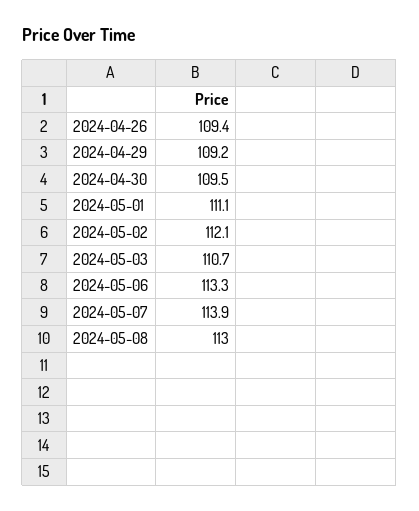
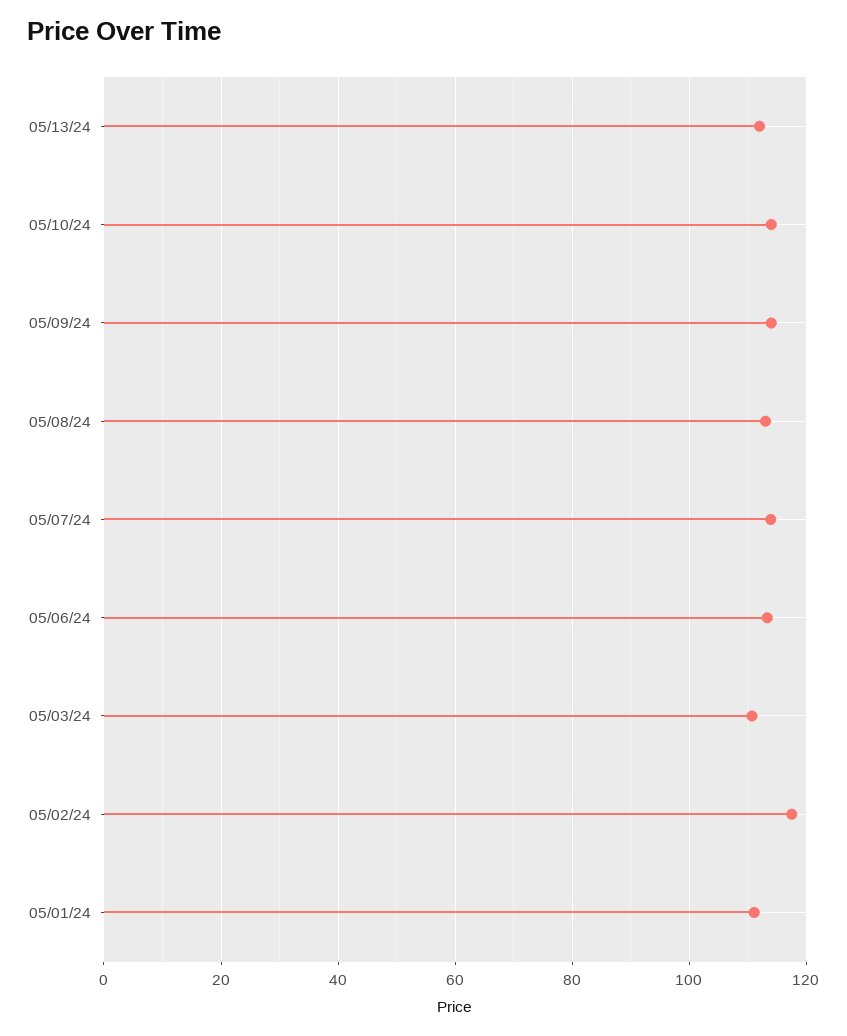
2024-04-26: 109.4 -> none
2024-04-29: 109.2 -> none
2024-04-30: 109.5 -> none
2024-05-02: 112.1 -> 118
05/13/24: none -> 112
05/10/24: none -> 114
05/09/24: none -> 114

